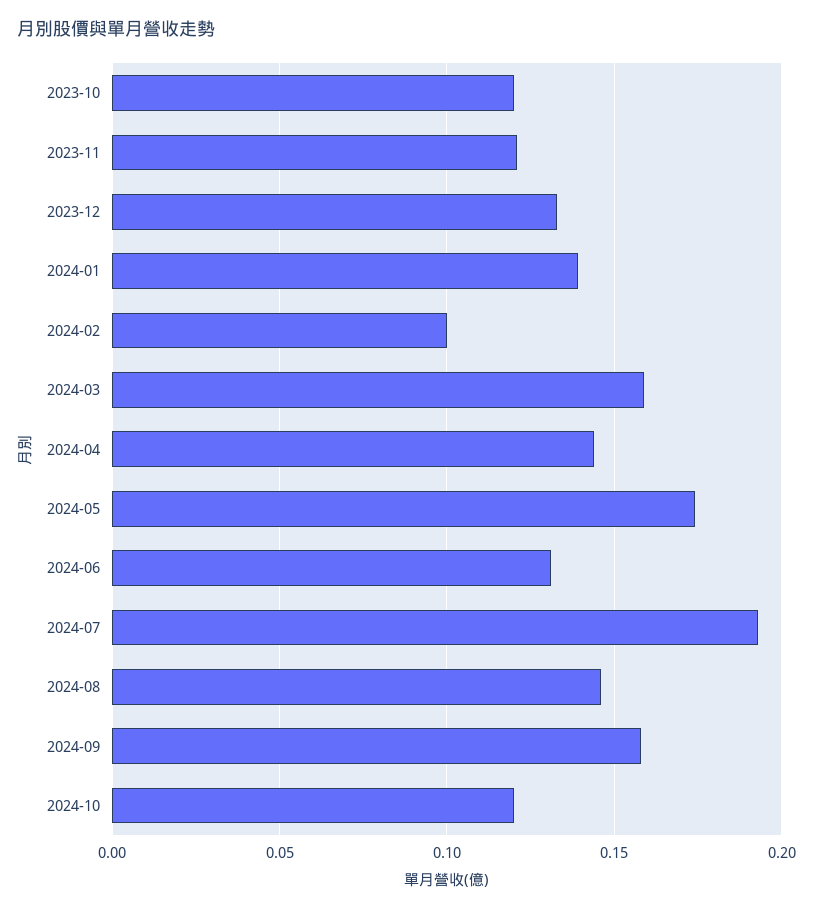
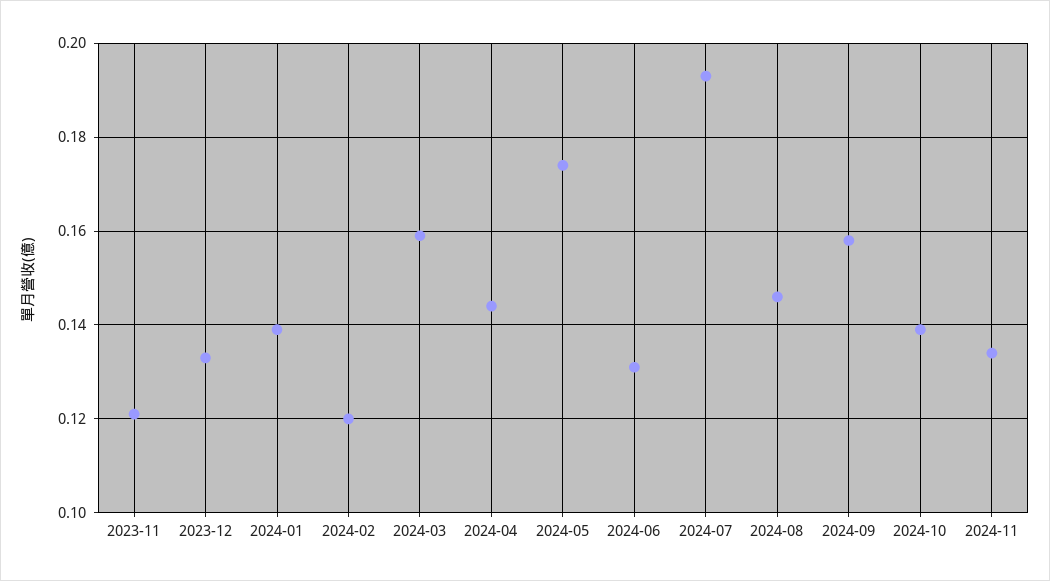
2023-10: 0.12 -> none
2024-02: 0.1 -> 0.12
2024-10: 0.12 -> 0.14
2024-11: none -> 0.135

